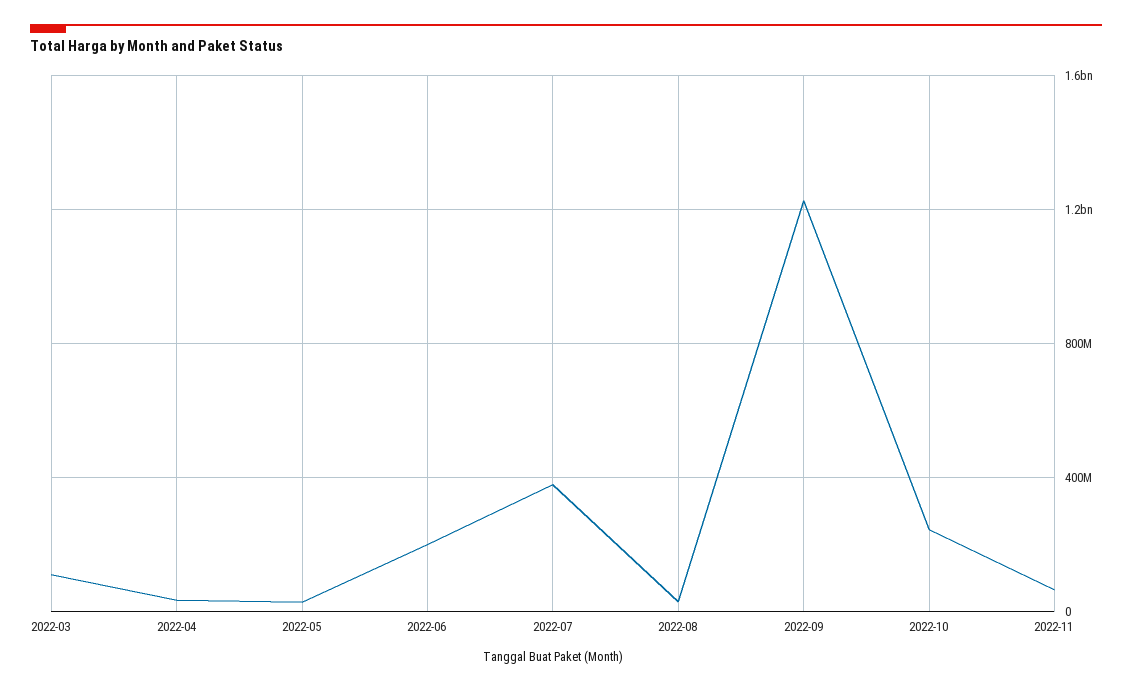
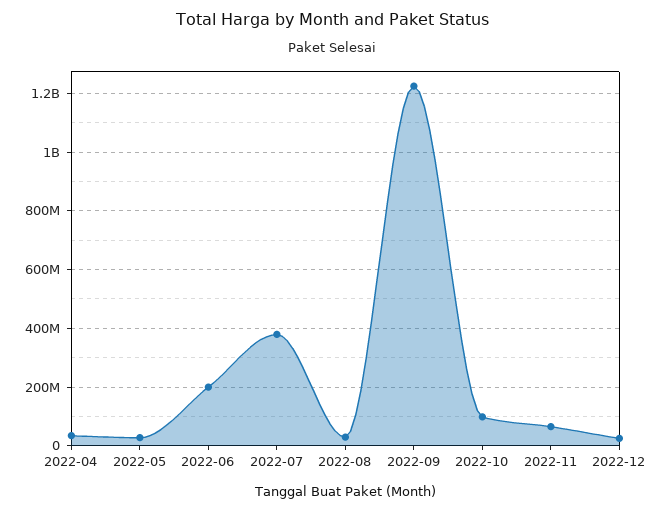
2022-03: 100000000 -> none
2022-10: 250000000 -> 100000000
2022-12: none -> 25000000

